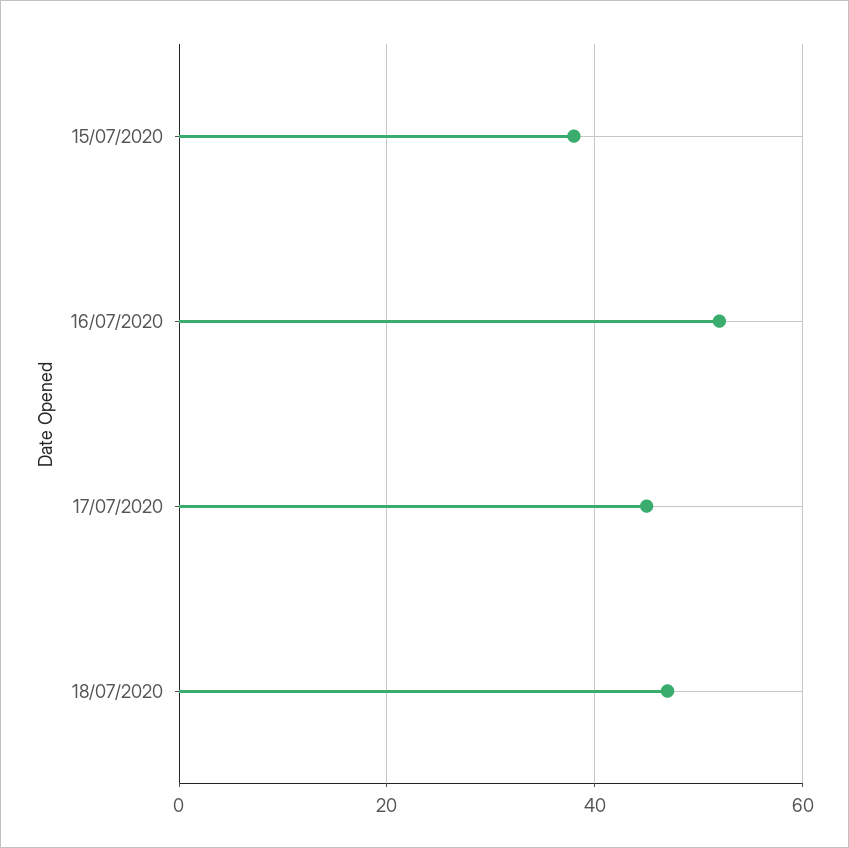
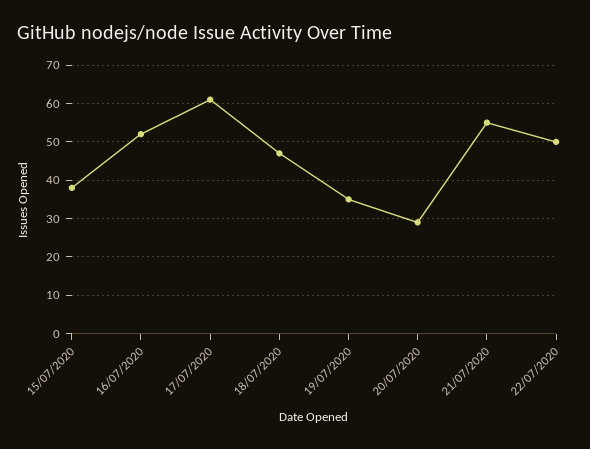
17/07/2020: 45 -> 60
19/07/2020: none -> 35
20/07/2020: none -> 30
21/07/2020: none -> 55
22/07/2020: none -> 50

